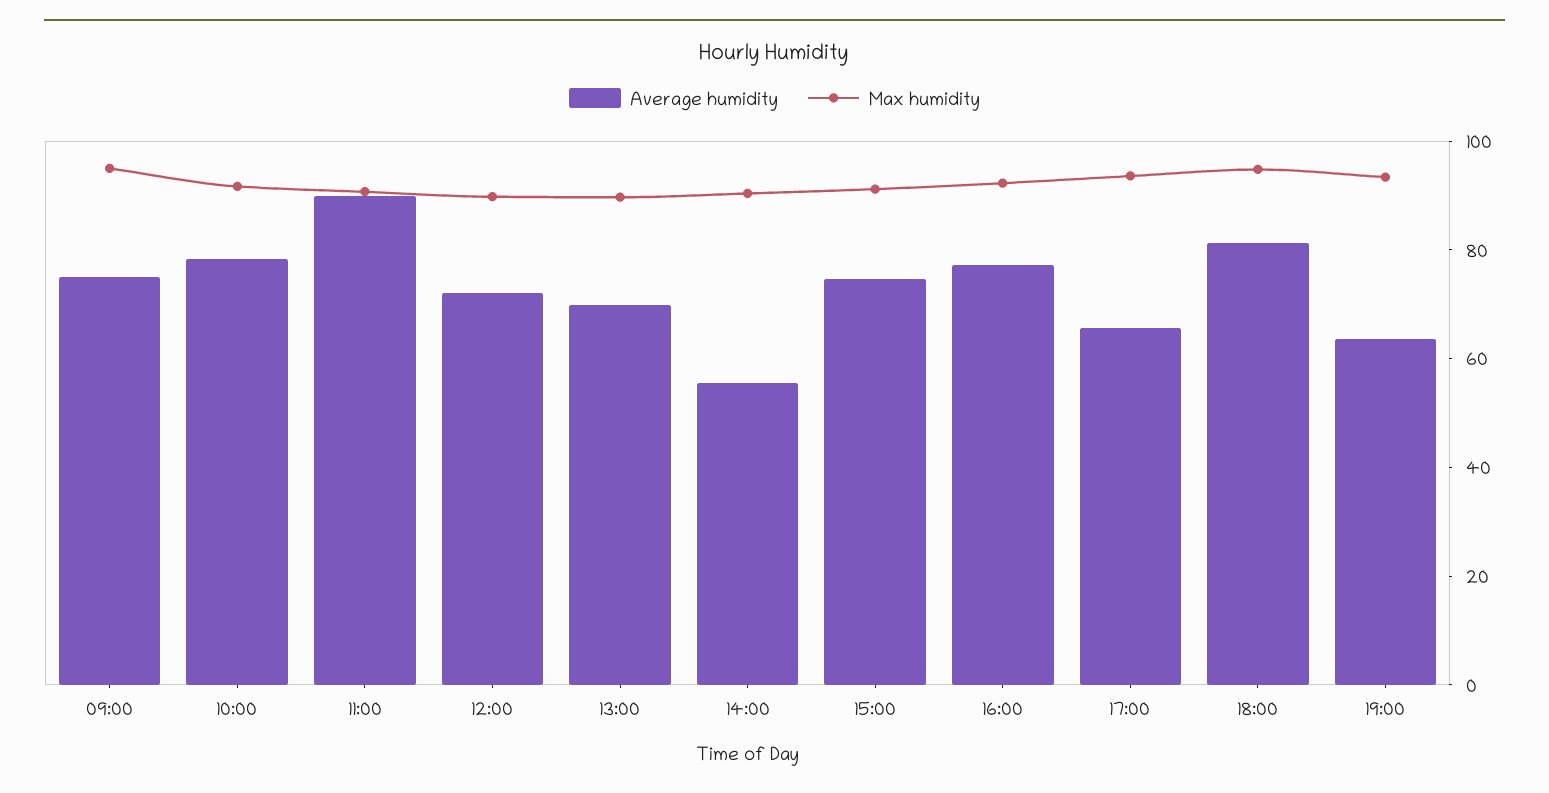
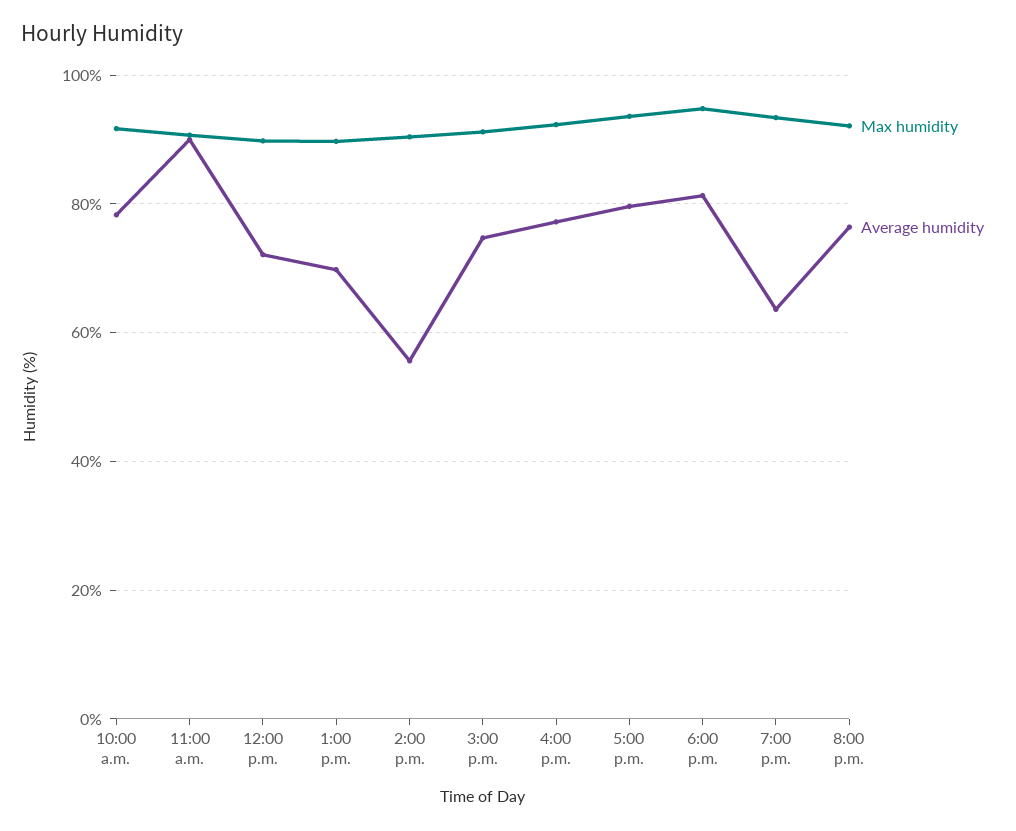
Average humidity, 09:00: 75 -> none
Max humidity, 09:00: 95 -> none
Average humidity, 17:00: 65 -> 80
Max humidity, 8:00 p.m.: none -> 92
Average humidity, 8:00 p.m.: none -> 76

